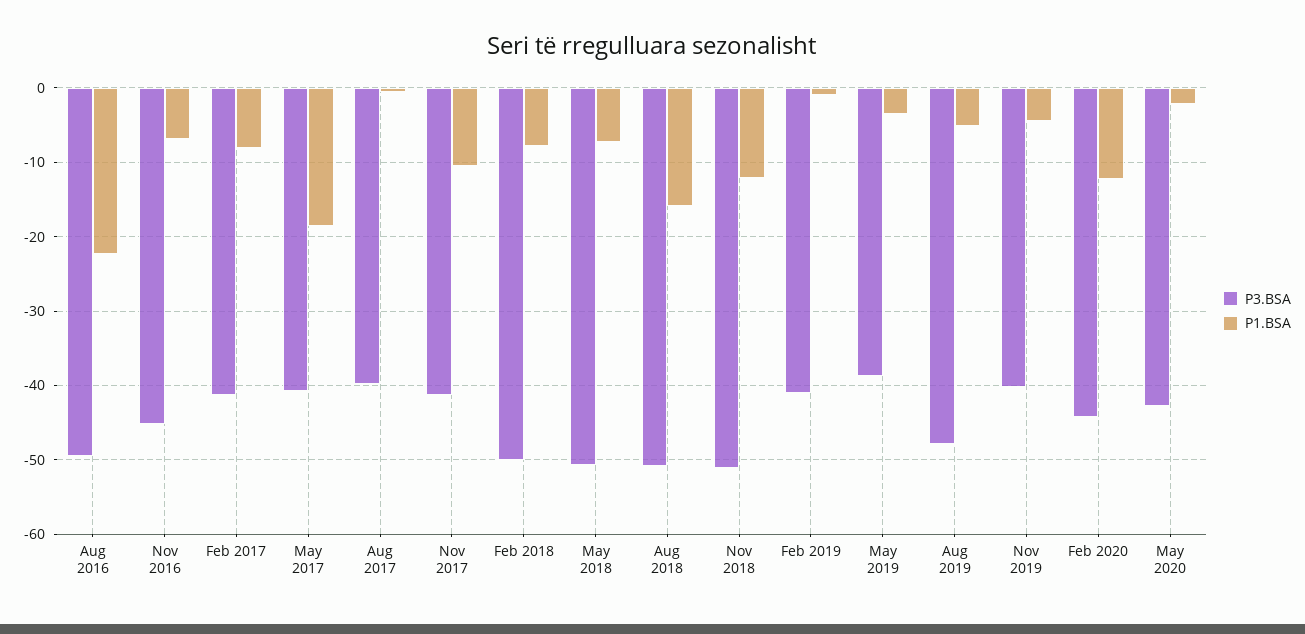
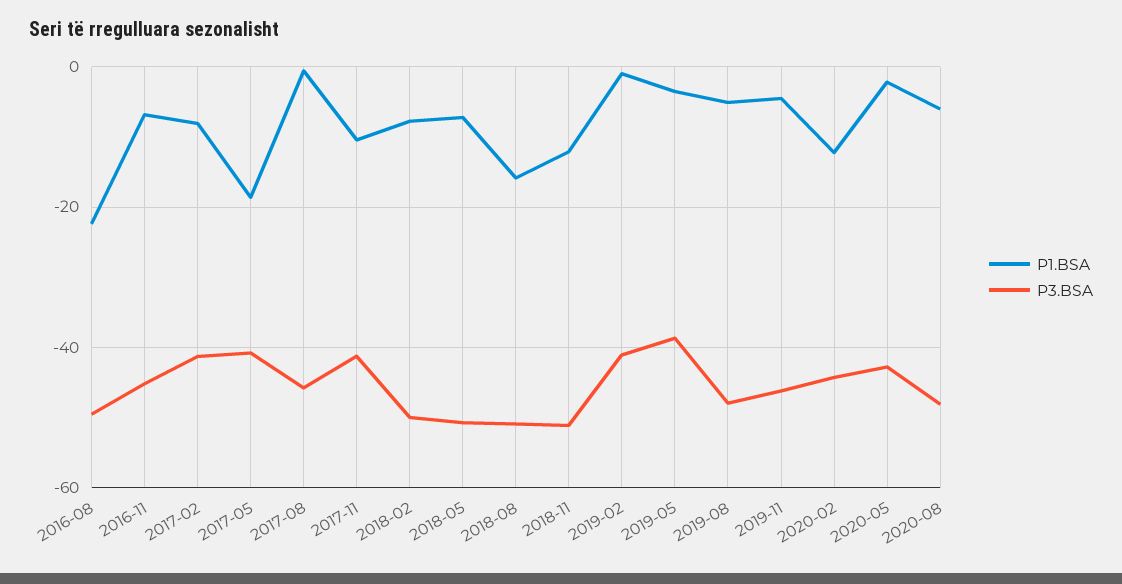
P3.BSA, Aug 2017: -40 -> -46
P3.BSA, Nov 2019: -40 -> -46
P1.BSA, 2020-08: none -> -6
P3.BSA, 2020-08: none -> -48

